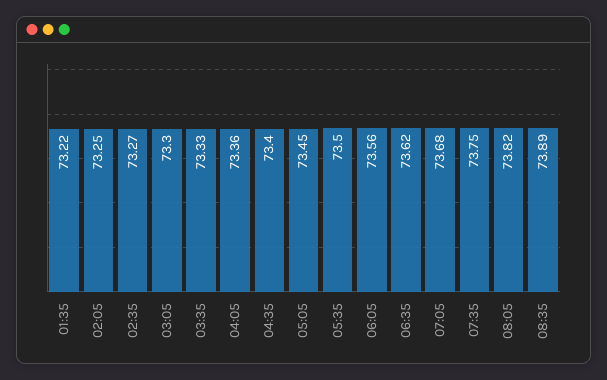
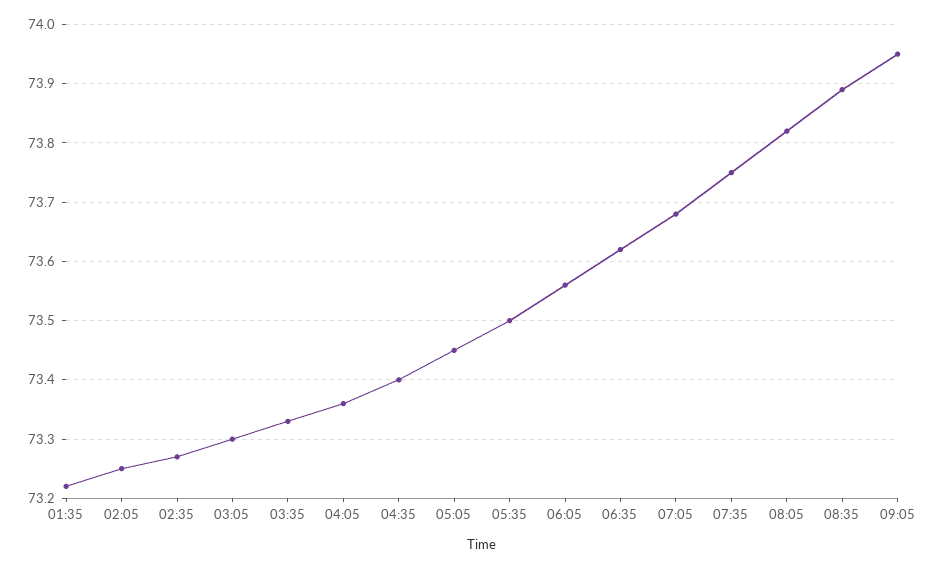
09:05: none -> 73.95

